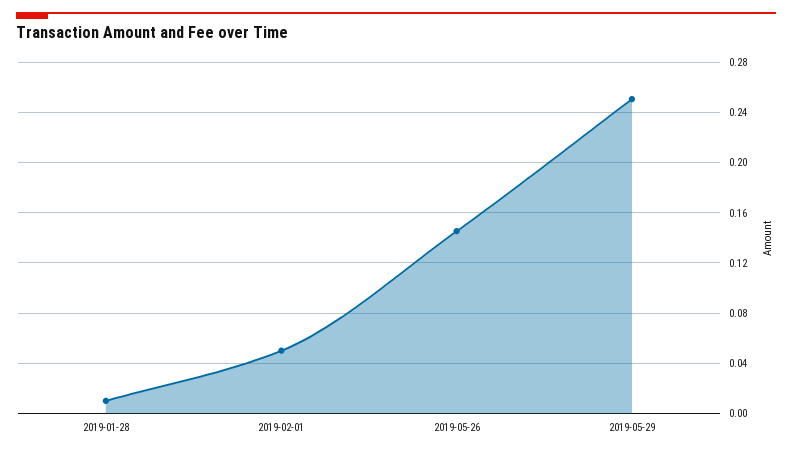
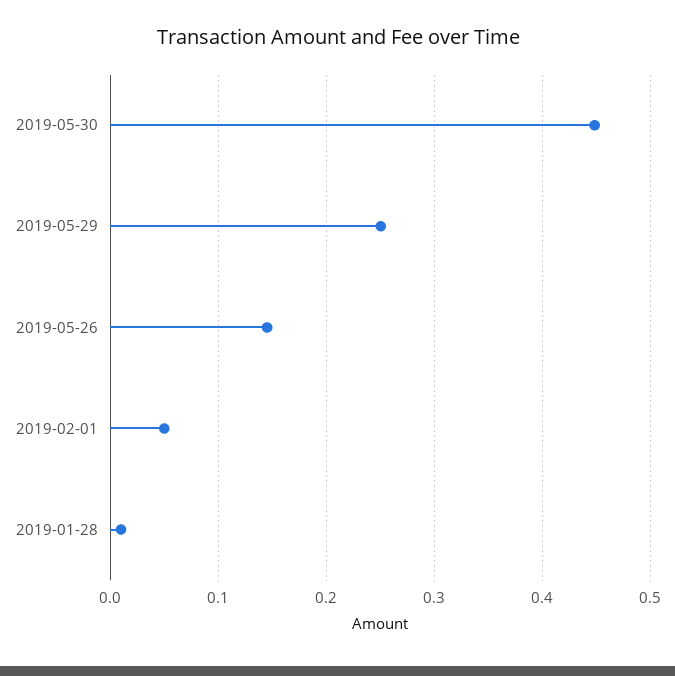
2019-05-30: none -> 0.45

